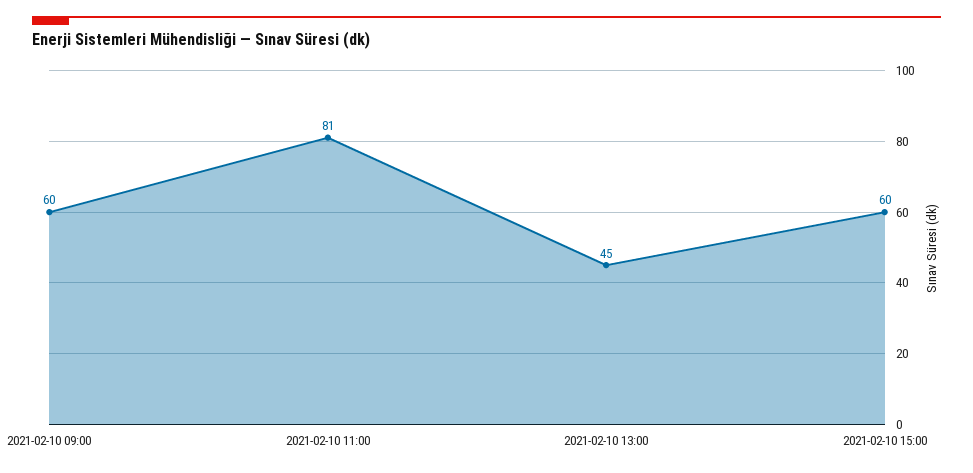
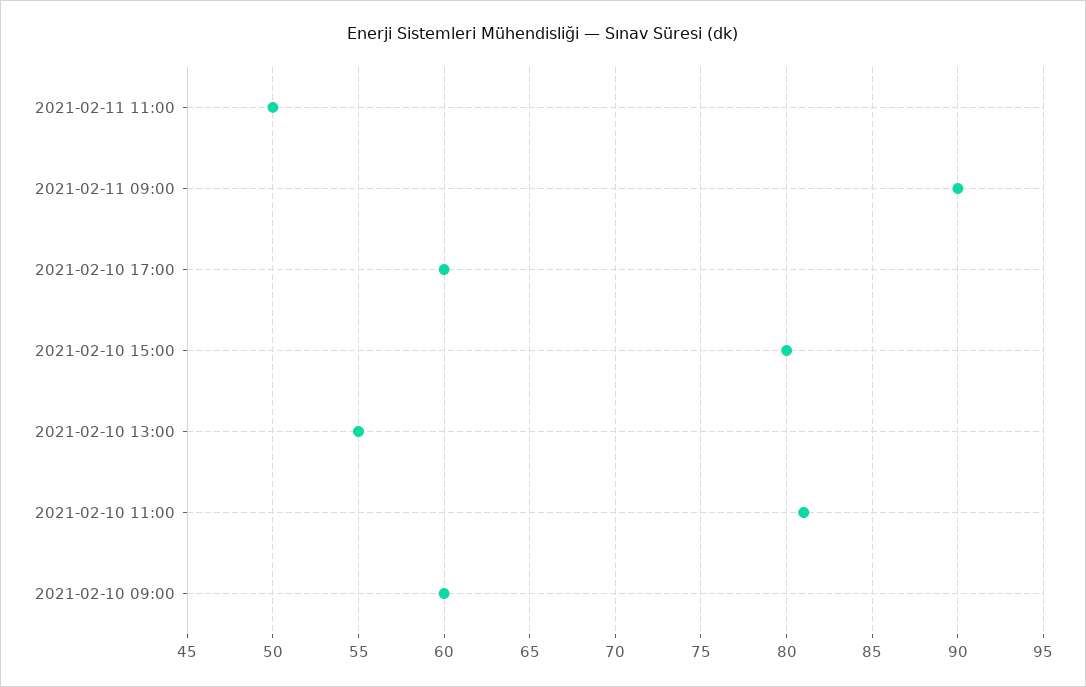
2021-02-10 13:00: 45 -> 55
2021-02-10 15:00: 60 -> 80
2021-02-11 11:00: none -> 50
2021-02-11 09:00: none -> 90
2021-02-10 17:00: none -> 60

